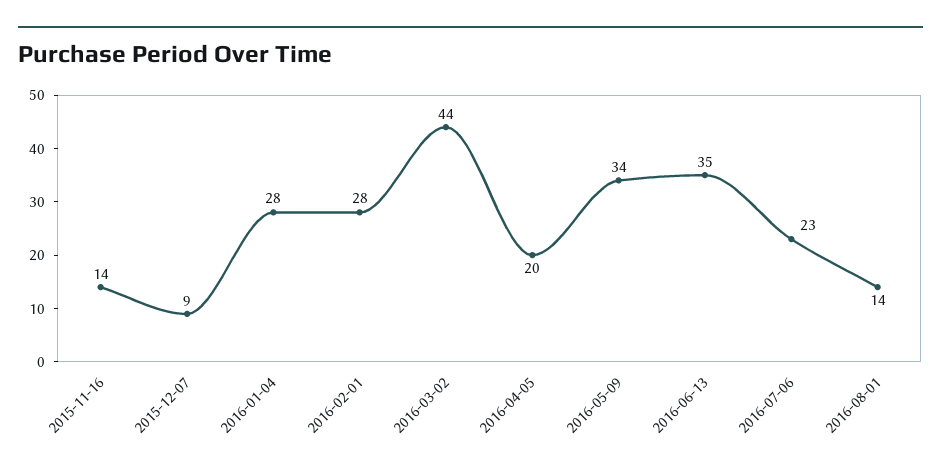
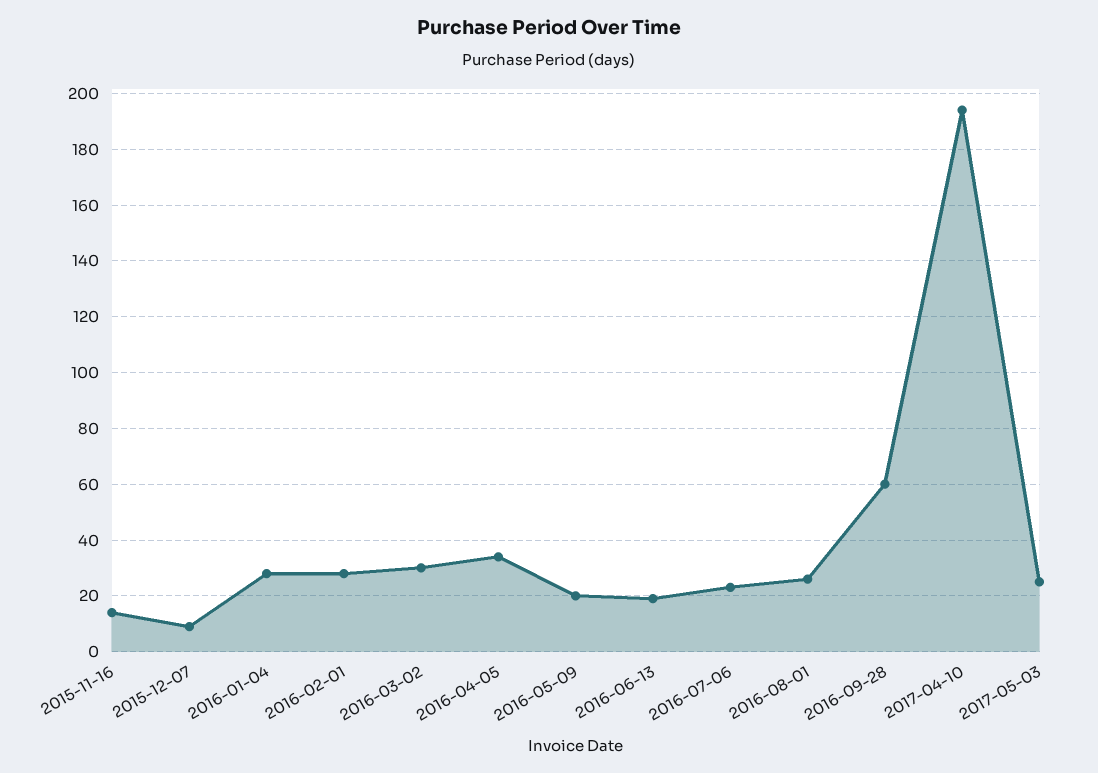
2016-03-02: 44 -> 30
2016-04-05: 20 -> 35
2016-05-09: 34 -> 20
2016-06-13: 35 -> 20
2016-08-01: 14 -> 25
2016-09-28: none -> 60
2017-04-10: none -> 195
2017-05-03: none -> 25

